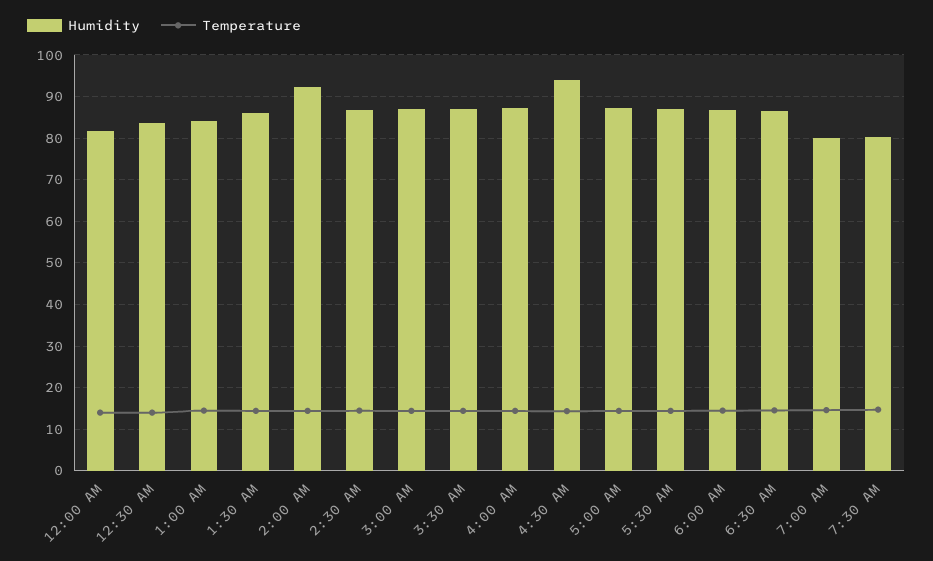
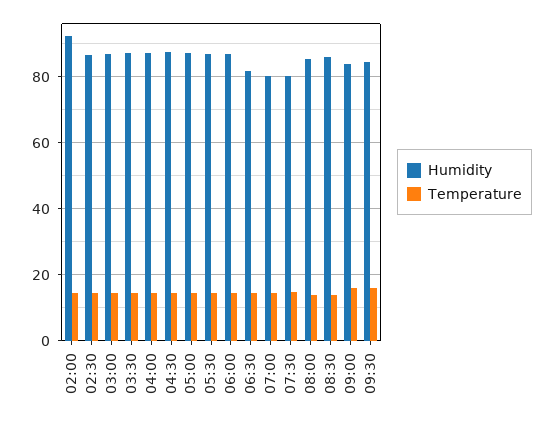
Humidity, 12:00 AM: 82 -> none
Temperature, 12:00 AM: 14 -> none
Humidity, 12:30 AM: 84 -> none
Temperature, 12:30 AM: 14 -> none
Humidity, 1:00 AM: 84 -> none
Temperature, 1:00 AM: 14 -> none
Humidity, 1:30 AM: 86 -> none
Temperature, 1:30 AM: 14 -> none
Humidity, 4:30 AM: 94 -> 88
Humidity, 6:30 AM: 86 -> 82
Humidity, 08:00: none -> 86
Temperature, 08:00: none -> 14
Humidity, 08:30: none -> 86
Temperature, 08:30: none -> 14
Humidity, 09:00: none -> 84
Temperature, 09:00: none -> 16
Humidity, 09:30: none -> 84
Temperature, 09:30: none -> 16

